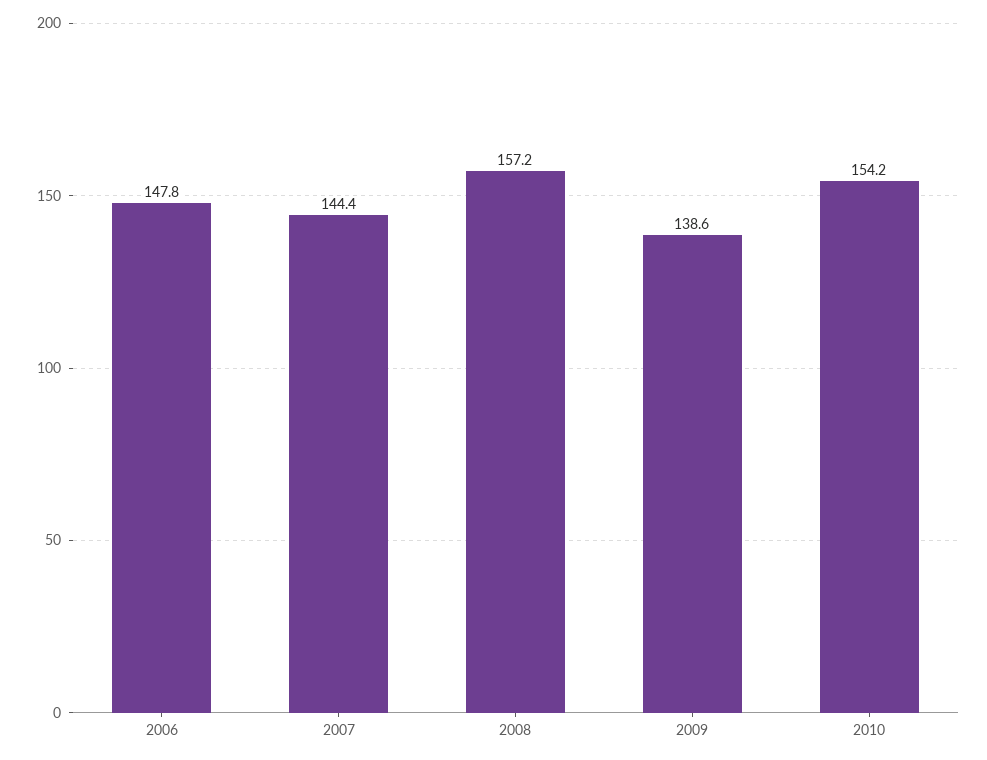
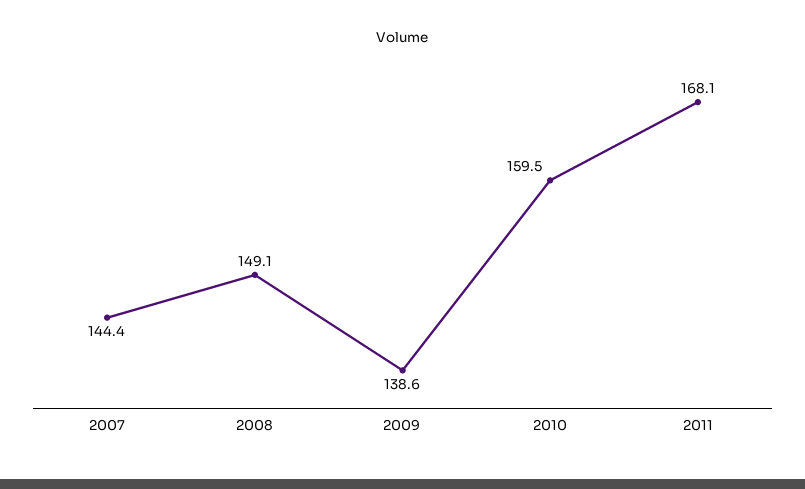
2006: 147.8 -> none
2008: 157.2 -> 149.1
2010: 154.2 -> 159.5
2011: none -> 168.1

